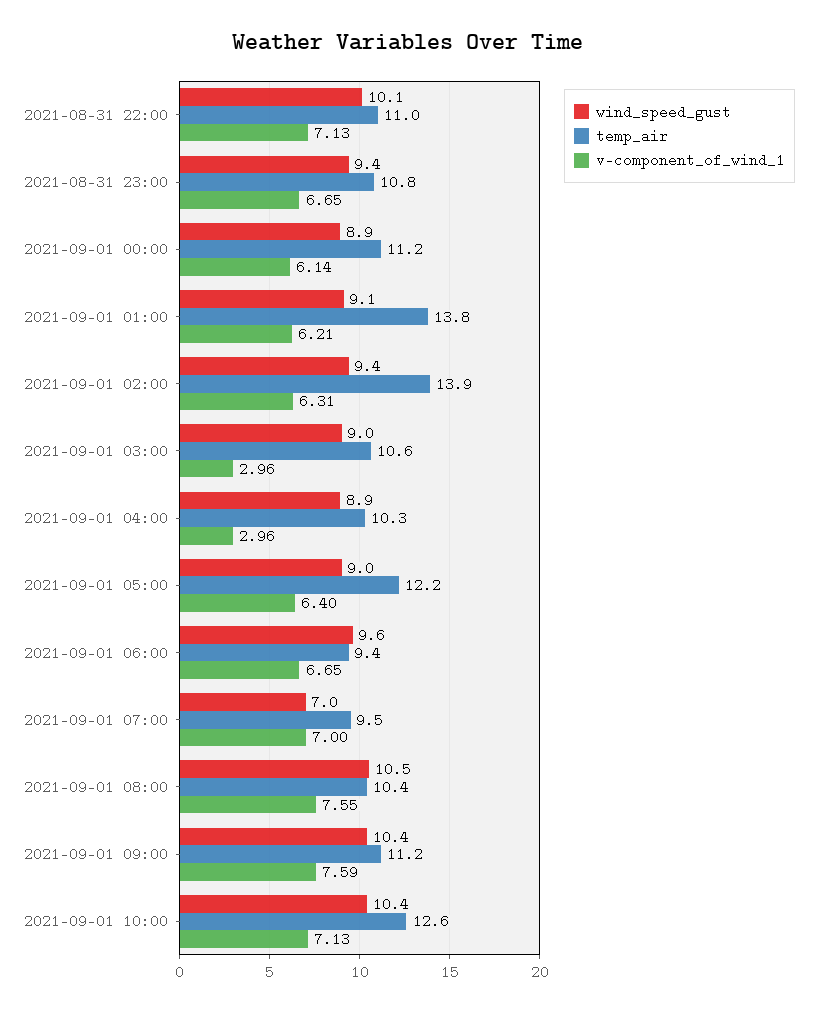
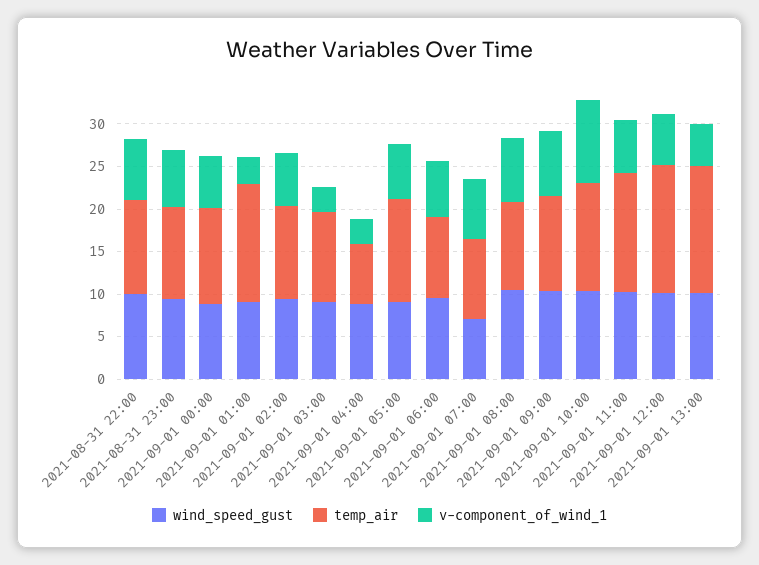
v-component_of_wind_1, 2021-09-01 01:00: 6.21 -> 3
temp_air, 2021-09-01 02:00: 13.9 -> 11
temp_air, 2021-09-01 04:00: 10.3 -> 7
v-component_of_wind_1, 2021-09-01 10:00: 7.13 -> 10
wind_speed_gust, 2021-09-01 11:00: none -> 10
temp_air, 2021-09-01 11:00: none -> 14
v-component_of_wind_1, 2021-09-01 11:00: none -> 6
wind_speed_gust, 2021-09-01 12:00: none -> 10
temp_air, 2021-09-01 12:00: none -> 15
v-component_of_wind_1, 2021-09-01 12:00: none -> 6
wind_speed_gust, 2021-09-01 13:00: none -> 10
temp_air, 2021-09-01 13:00: none -> 15
v-component_of_wind_1, 2021-09-01 13:00: none -> 5

